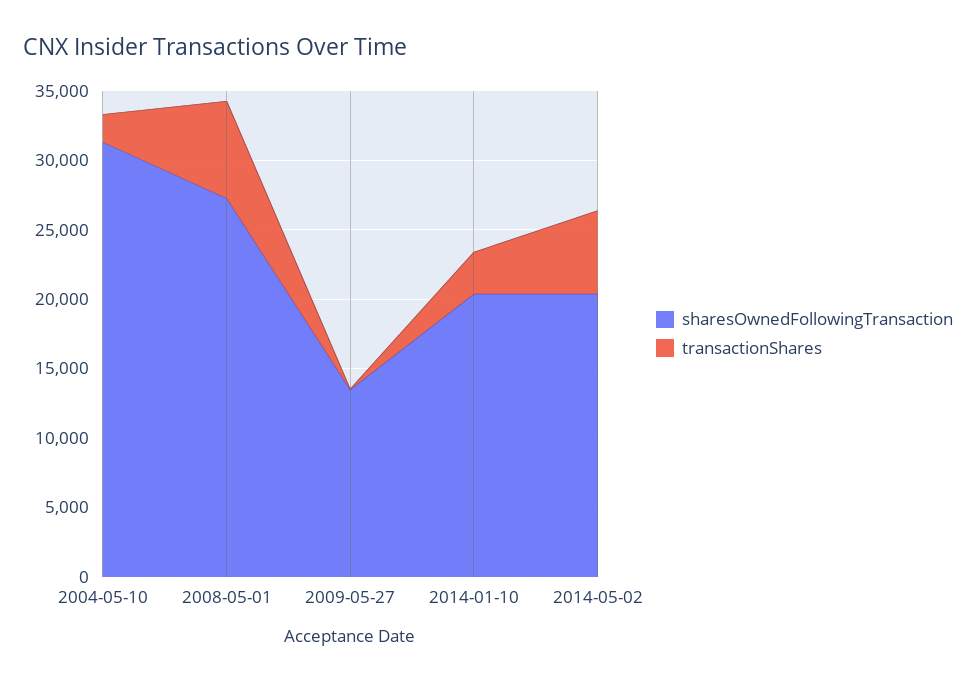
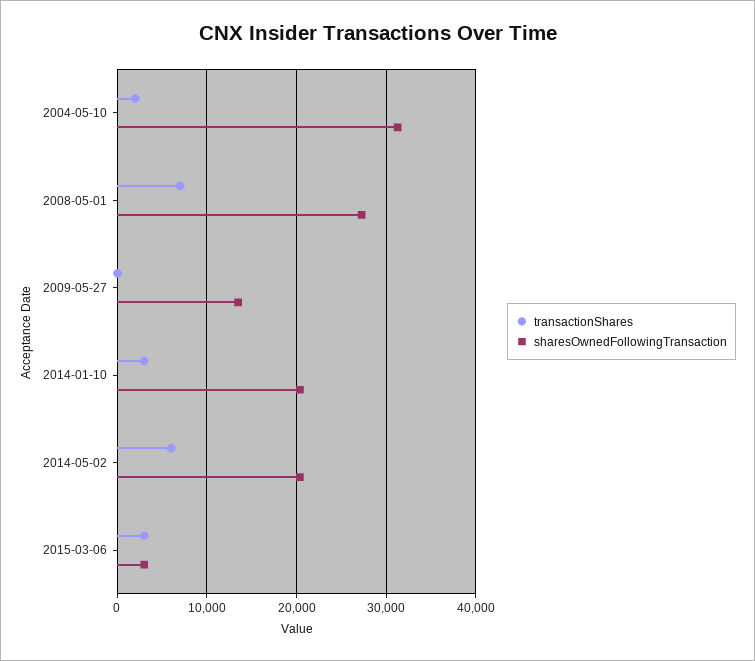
transactionShares, 2015-03-06: none -> 3000
sharesOwnedFollowingTransaction, 2015-03-06: none -> 3000

